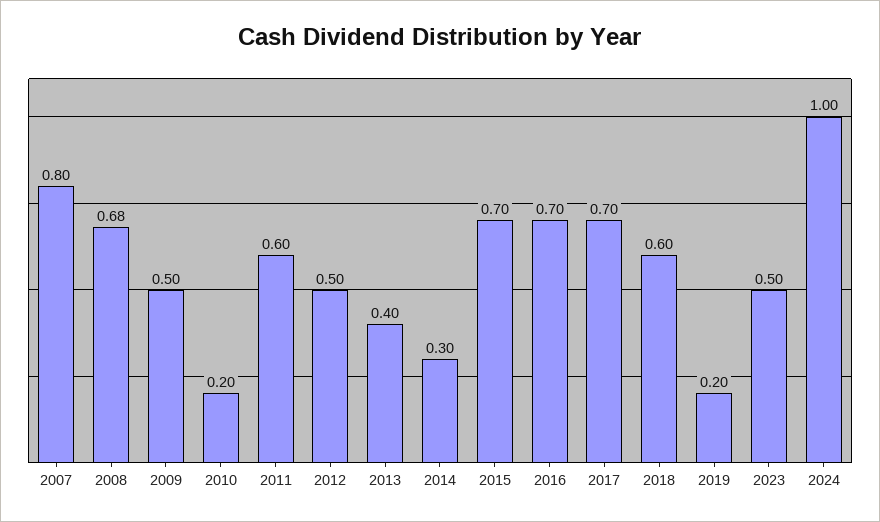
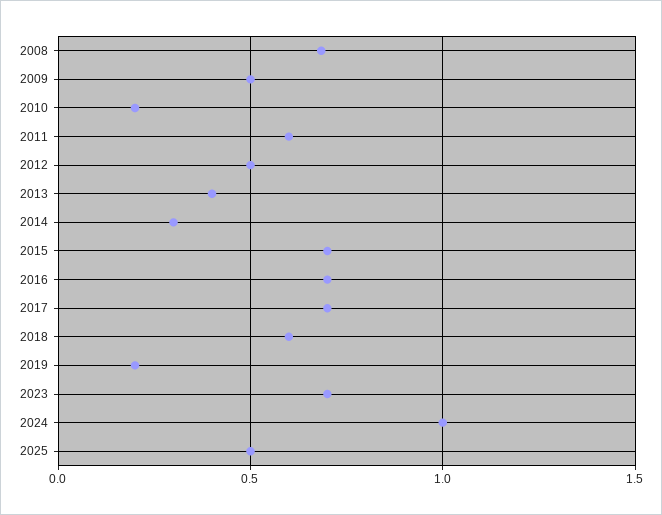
2007: 0.8 -> none
2023: 0.5 -> 0.7
2025: none -> 0.5

